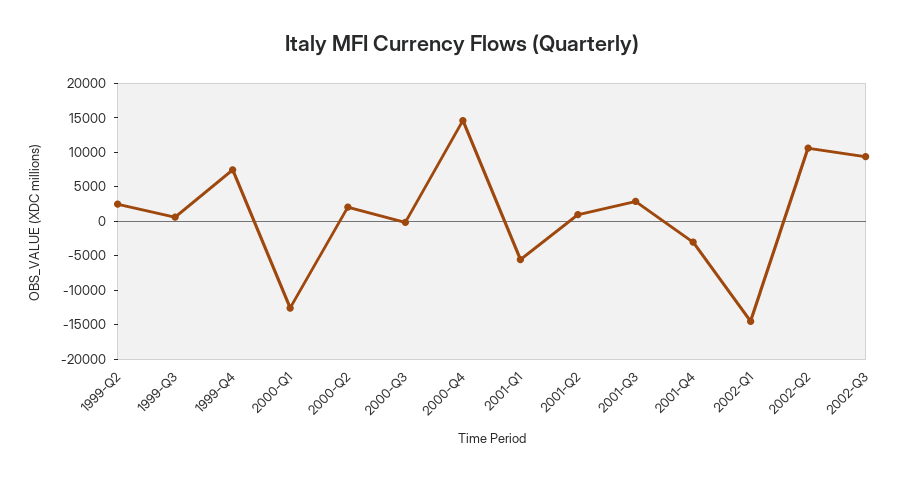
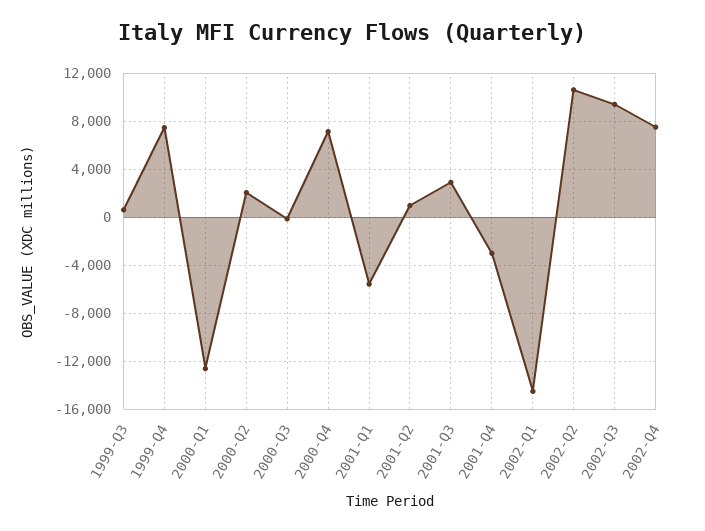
1999-Q2: 2500 -> none
2000-Q4: 15000 -> 7000
2002-Q4: none -> 7500

